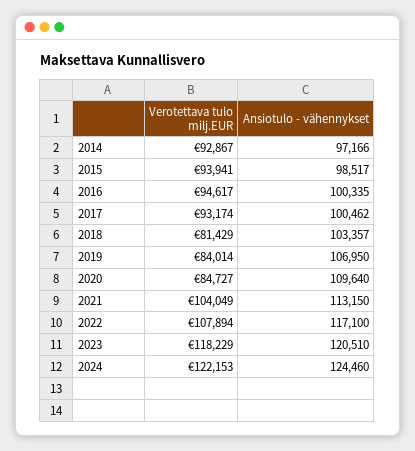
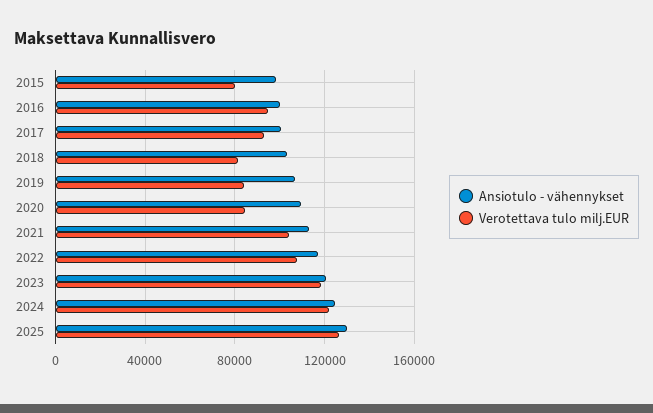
Verotettava tulo milj.EUR, 2014: 92867 -> none
Ansiotulo - vähennykset, 2014: 97166 -> none
Verotettava tulo milj.EUR, 2015: 93941 -> 80000
Ansiotulo - vähennykset, 2025: none -> 130000
Verotettava tulo milj.EUR, 2025: none -> 125000

